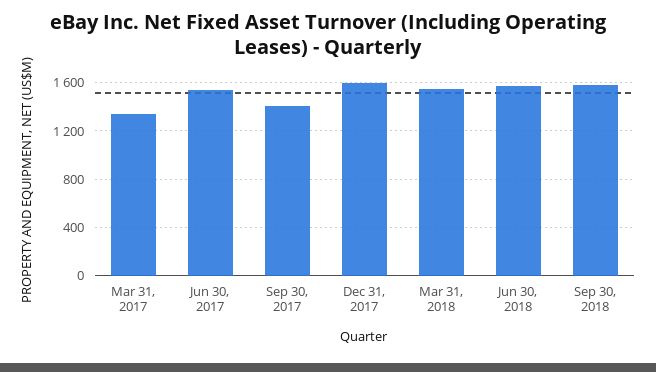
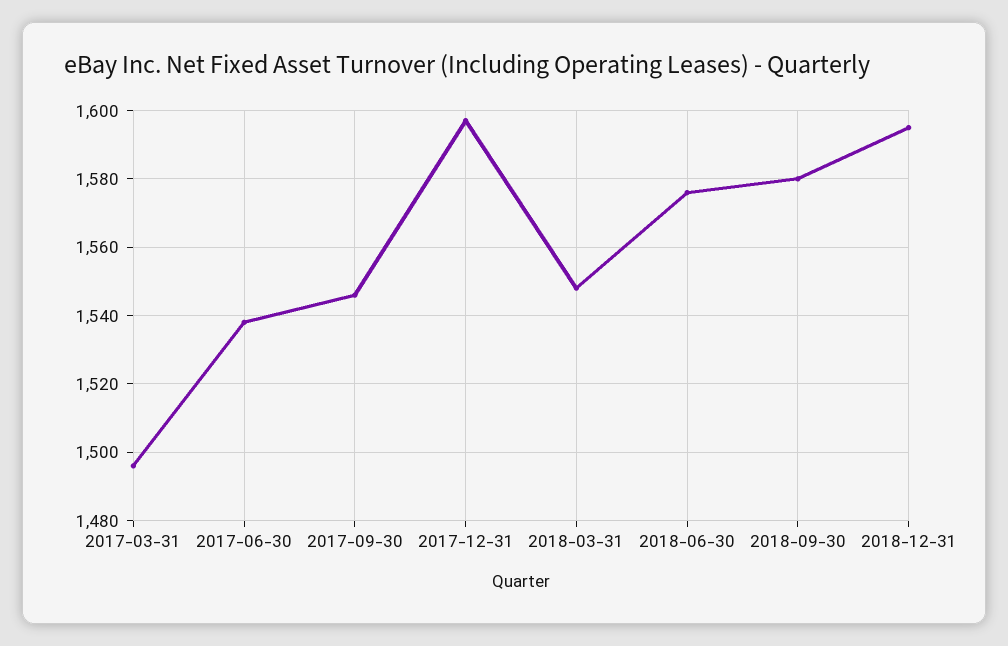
Mar 31, 2017: 1350 -> 1495
Sep 30, 2017: 1400 -> 1545
2018-12-31: none -> 1595

